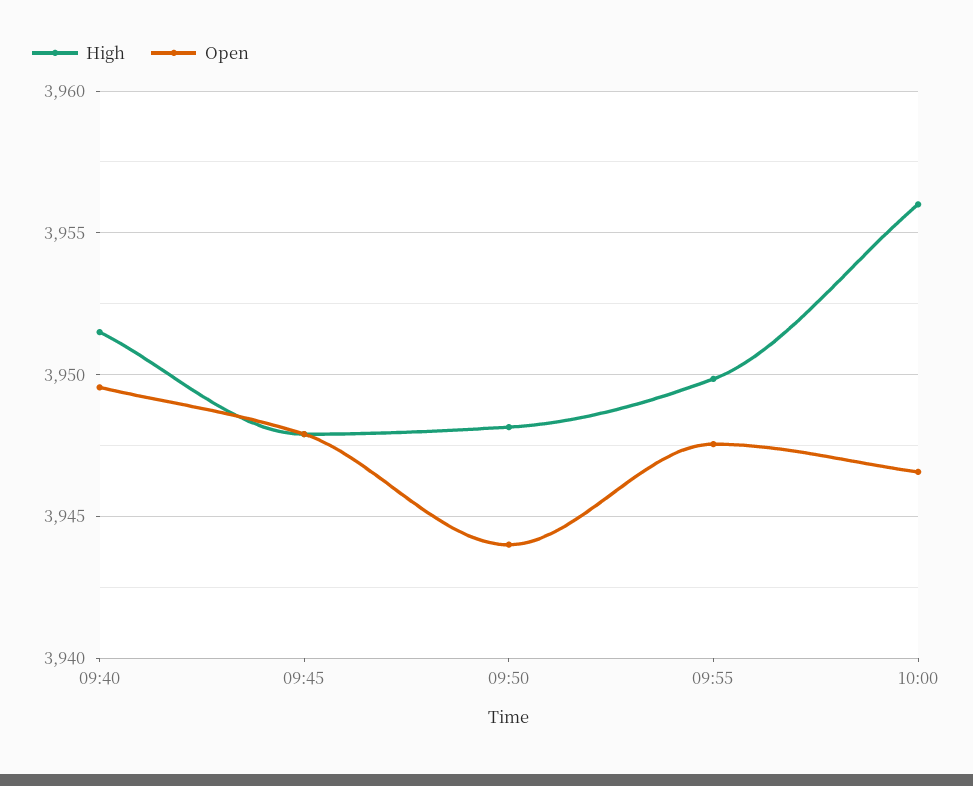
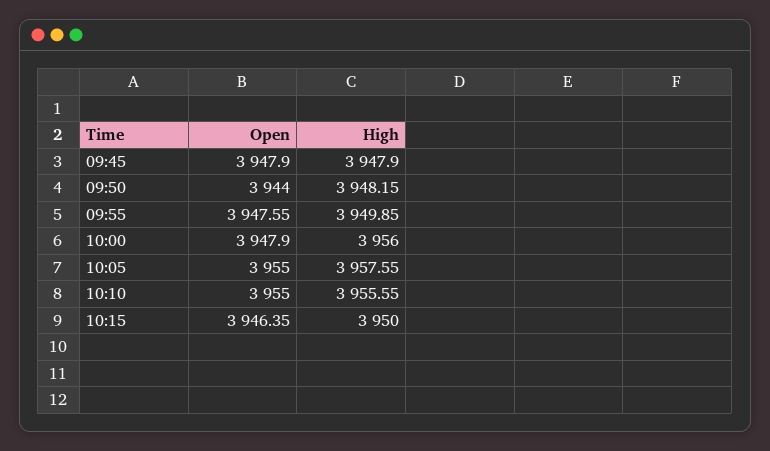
High, 09:40: 3951.5 -> none
Open, 09:40: 3949.5 -> none
Open, 10:00: 3946.5 -> 3947.9
Open, 10:05: none -> 3955
High, 10:05: none -> 3957.55
Open, 10:10: none -> 3955
High, 10:10: none -> 3955.55
Open, 10:15: none -> 3946.35
High, 10:15: none -> 3950

